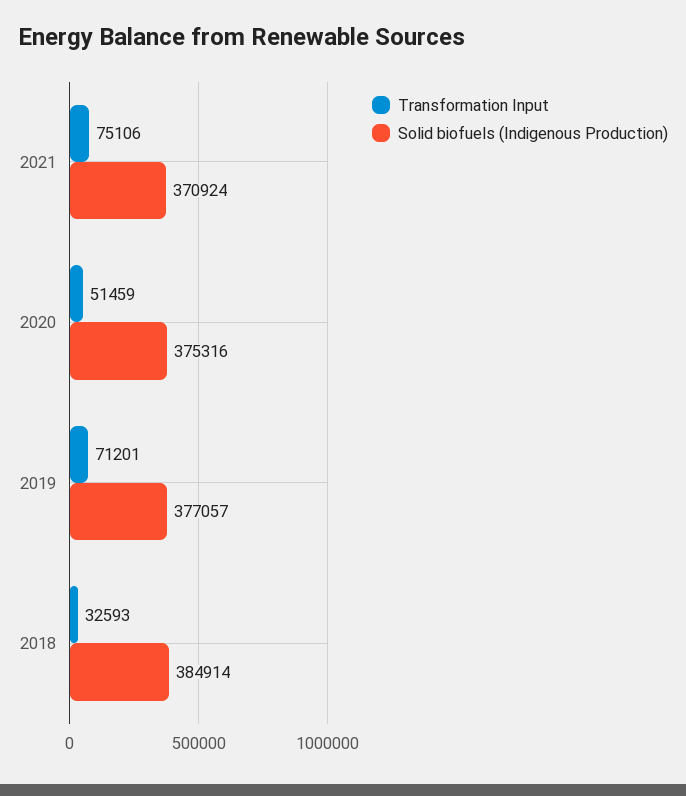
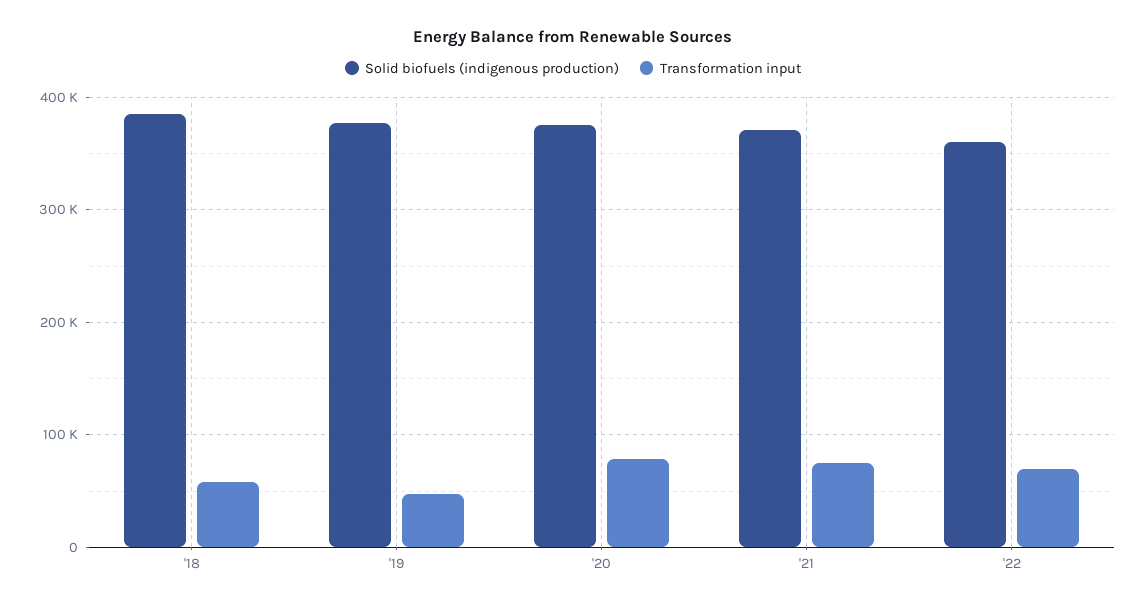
Transformation Input, 2020: 51459 -> 80000
Transformation Input, 2019: 71201 -> 50000
Transformation Input, 2018: 32593 -> 60000
Solid biofuels (Indigenous Production), '22: none -> 360000
Transformation Input, '22: none -> 70000

